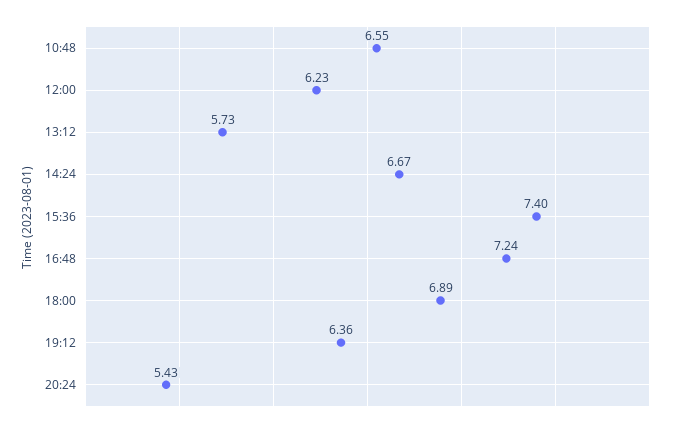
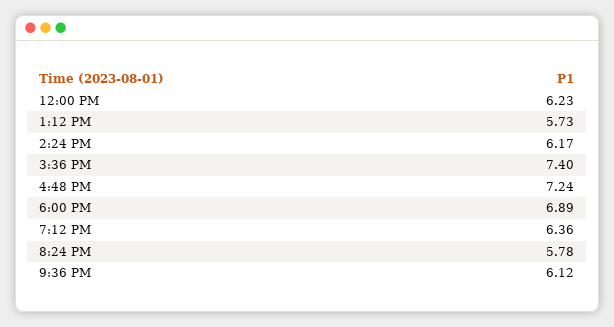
10:48: 6.55 -> none
14:24: 6.67 -> 6.17
20:24: 5.43 -> 5.78
9:36 PM: none -> 6.12

